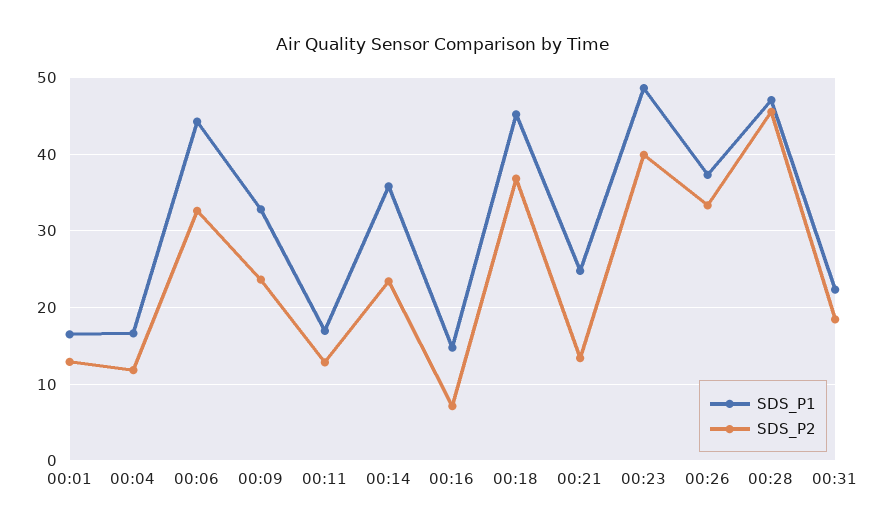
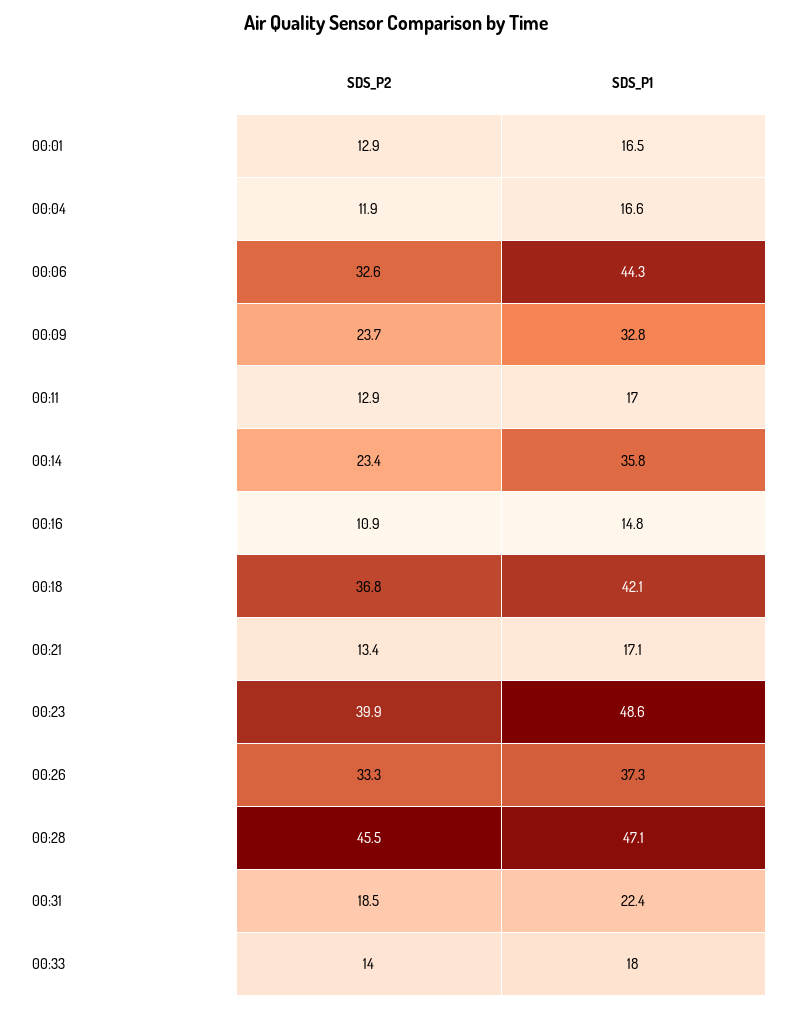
SDS_P2, 00:16: 7 -> 10.9
SDS_P1, 00:18: 45 -> 42.1
SDS_P1, 00:21: 25 -> 17.1
SDS_P2, 00:33: none -> 14
SDS_P1, 00:33: none -> 18

